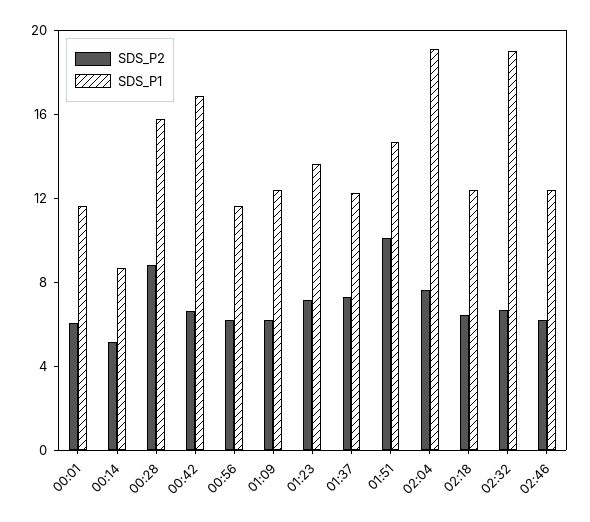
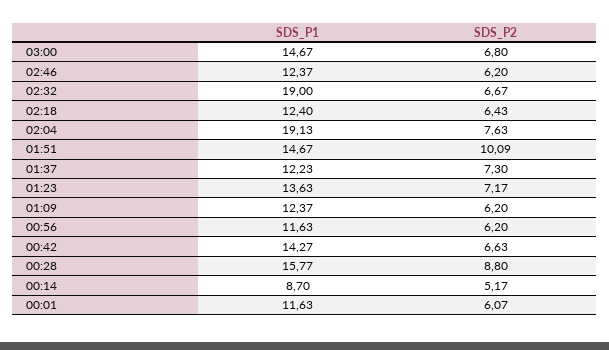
SDS_P1, 00:42: 17 -> 14.27
SDS_P1, 03:00: none -> 14.67
SDS_P2, 03:00: none -> 6.8

